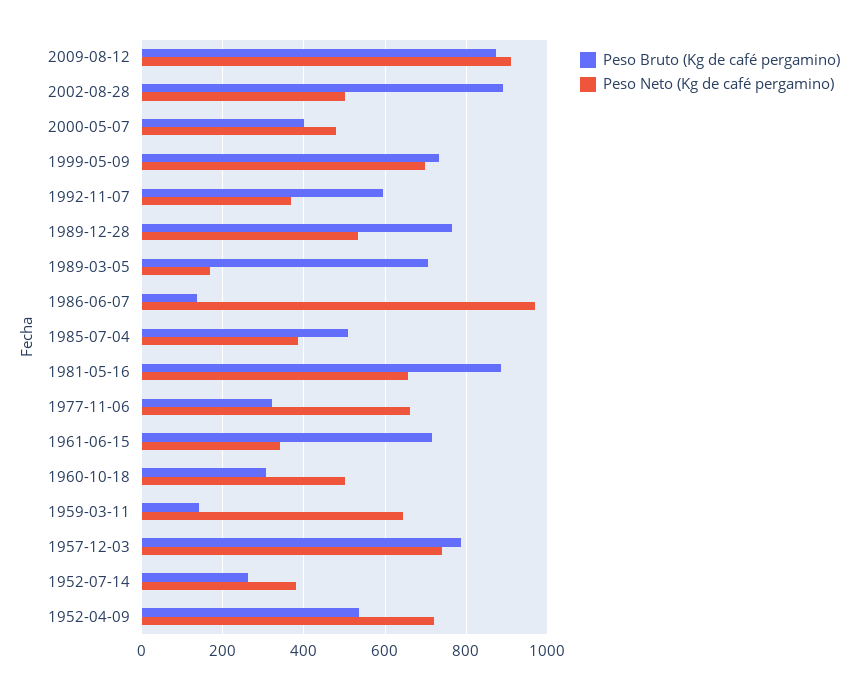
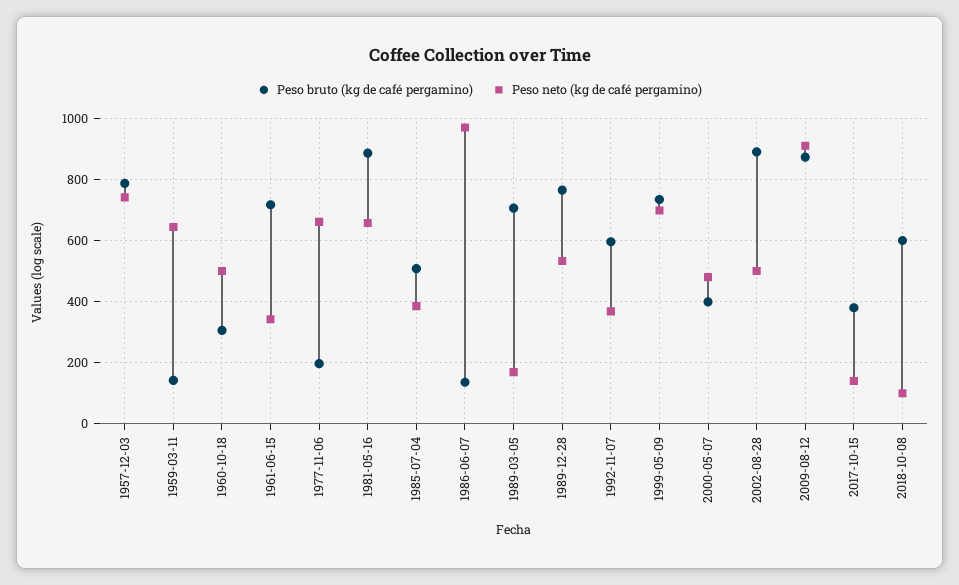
Peso Bruto (Kg de café pergamino), 1977-11-06: 320 -> 200
Peso Bruto (Kg de café pergamino), 1952-07-14: 260 -> none
Peso Neto (Kg de café pergamino), 1952-07-14: 380 -> none
Peso Bruto (Kg de café pergamino), 1952-04-09: 540 -> none
Peso Neto (Kg de café pergamino), 1952-04-09: 720 -> none
Peso Bruto (Kg de café pergamino), 2017-10-15: none -> 380
Peso Neto (Kg de café pergamino), 2017-10-15: none -> 140
Peso Bruto (Kg de café pergamino), 2018-10-08: none -> 600
Peso Neto (Kg de café pergamino), 2018-10-08: none -> 100

